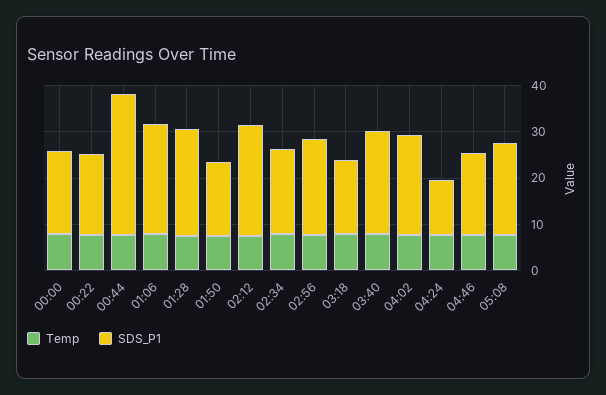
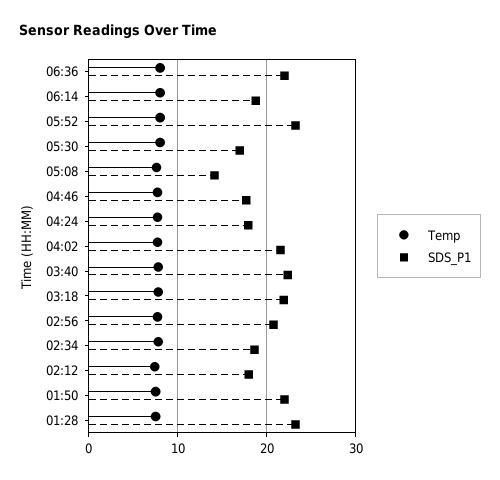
Temp, 00:00: 8 -> none
SDS_P1, 00:00: 18 -> none
Temp, 00:22: 8 -> none
SDS_P1, 00:22: 18 -> none
Temp, 00:44: 8 -> none
SDS_P1, 00:44: 30 -> none
Temp, 01:06: 8 -> none
SDS_P1, 01:06: 24 -> none
SDS_P1, 01:50: 16 -> 22
SDS_P1, 02:12: 24 -> 18
SDS_P1, 03:18: 16 -> 22
SDS_P1, 04:24: 12 -> 18
SDS_P1, 05:08: 20 -> 14
Temp, 06:36: none -> 8
SDS_P1, 06:36: none -> 22
Temp, 06:14: none -> 8
SDS_P1, 06:14: none -> 19
Temp, 05:52: none -> 8
SDS_P1, 05:52: none -> 23
Temp, 05:30: none -> 8
SDS_P1, 05:30: none -> 17

